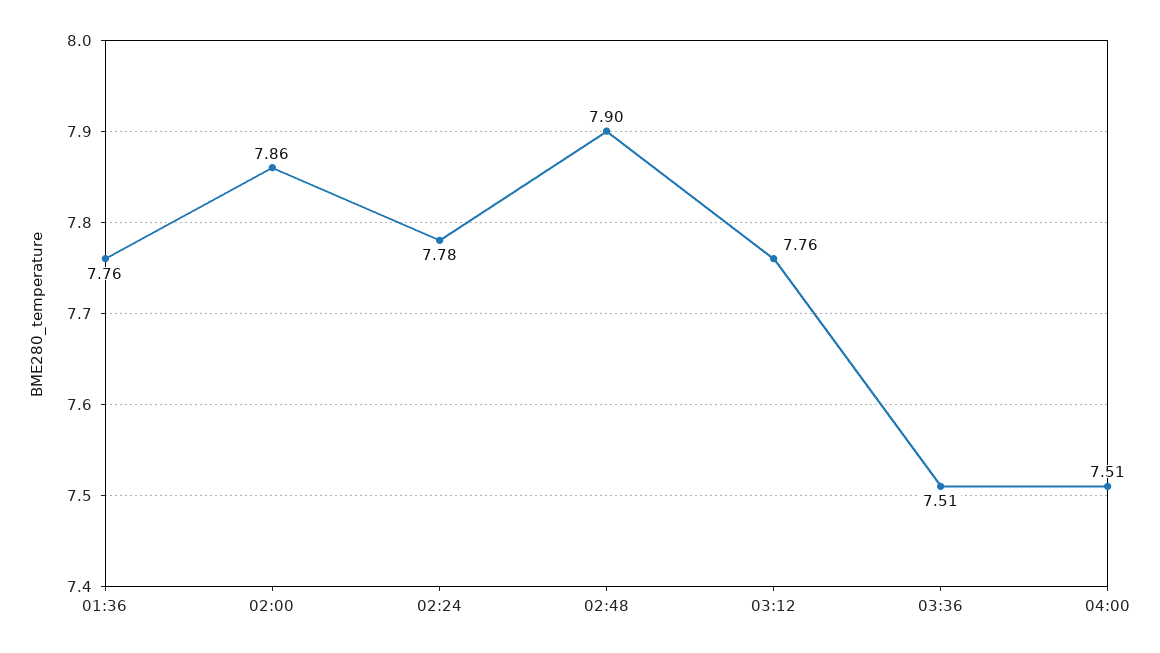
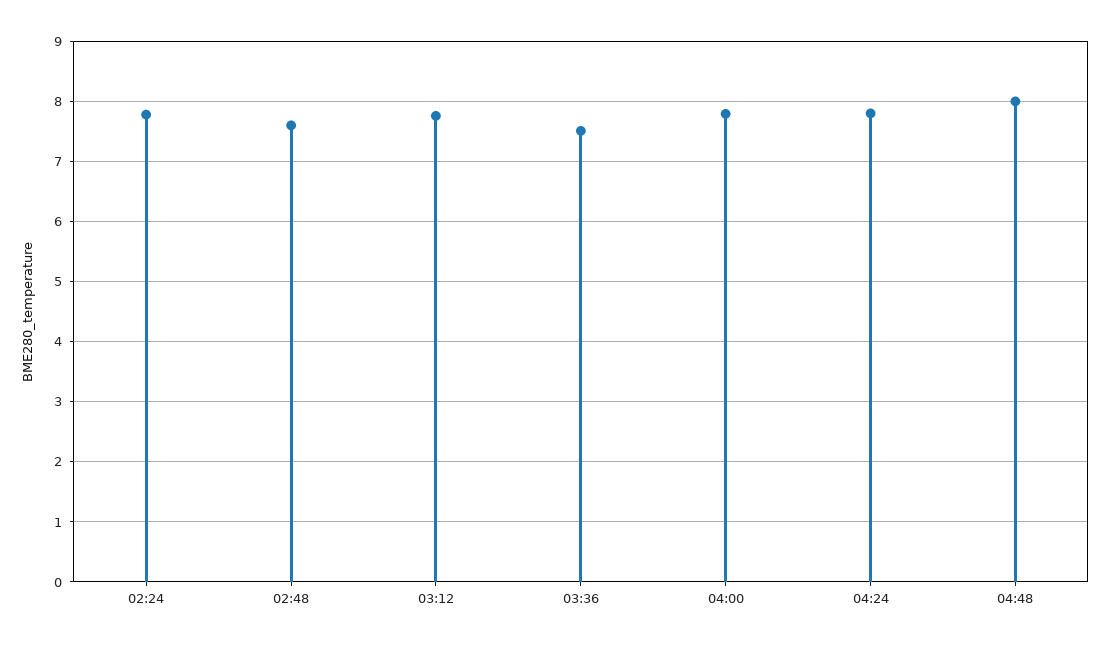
01:36: 7.76 -> none
02:00: 7.86 -> none
02:48: 7.9 -> 7.6
04:00: 7.51 -> 7.8
04:24: none -> 7.8
04:48: none -> 8

